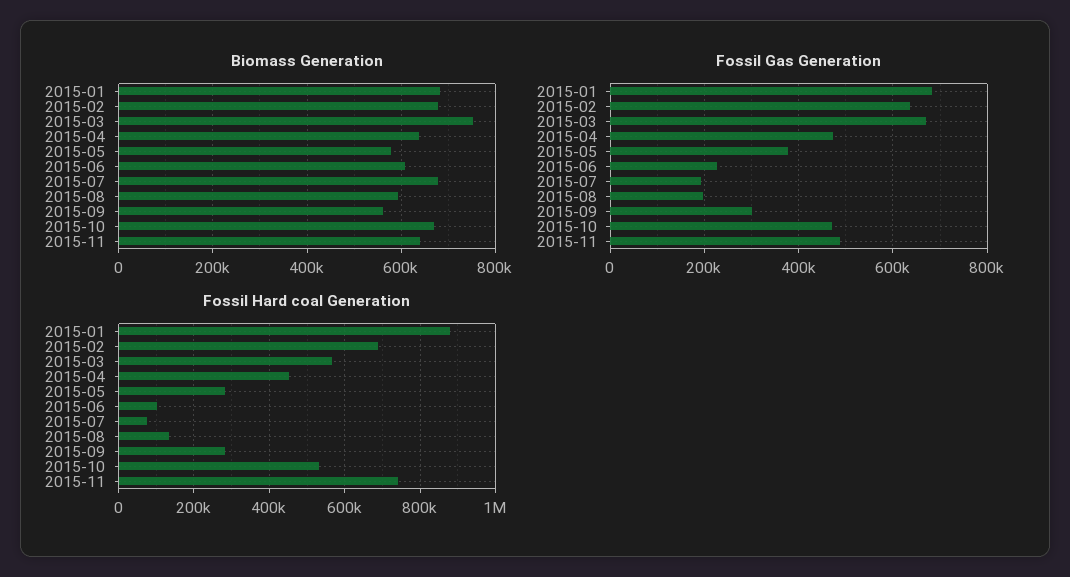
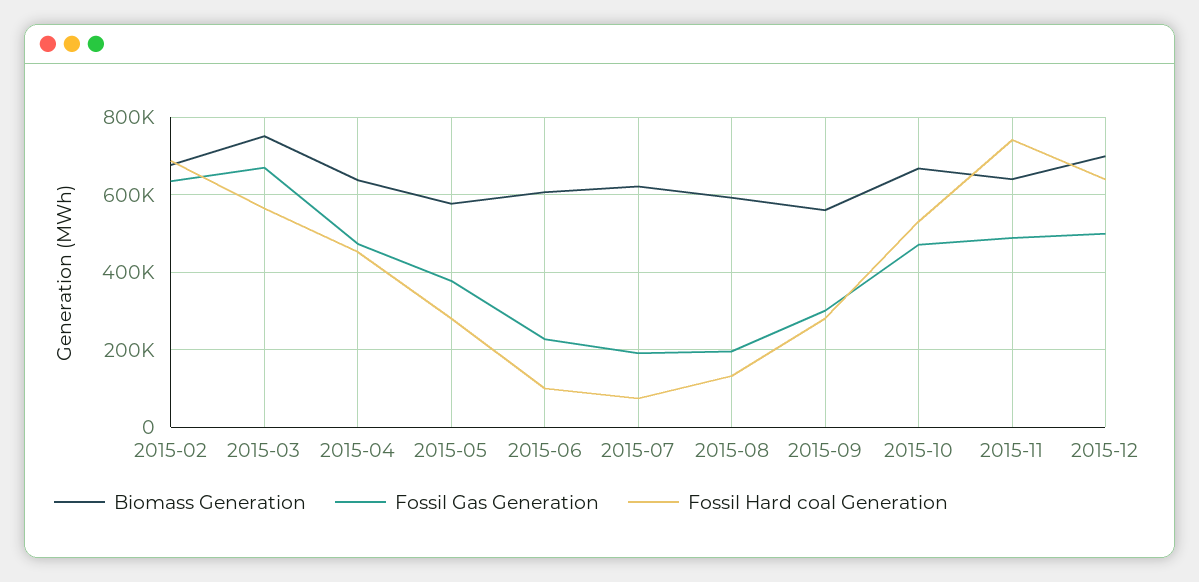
Biomass Generation, 2015-01: 680000 -> none
Biomass Generation, 2015-07: 680000 -> 620000
Fossil Gas Generation, 2015-01: 680000 -> none
Fossil Hard coal Generation, 2015-01: 880000 -> none
Biomass Generation, 2015-12: none -> 700000
Fossil Gas Generation, 2015-12: none -> 500000
Fossil Hard coal Generation, 2015-12: none -> 640000

